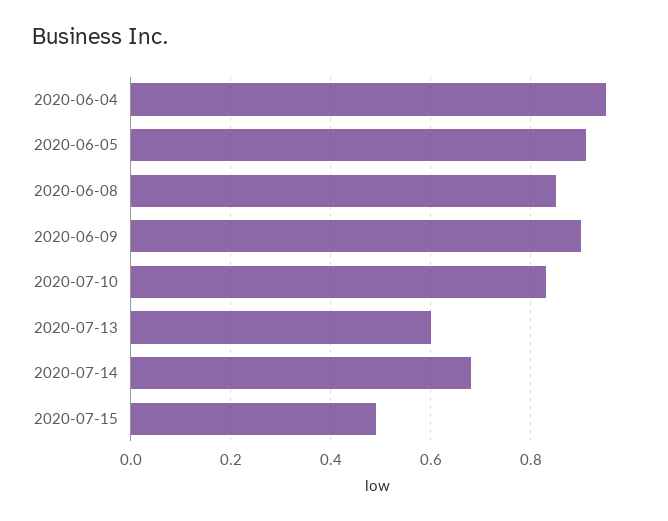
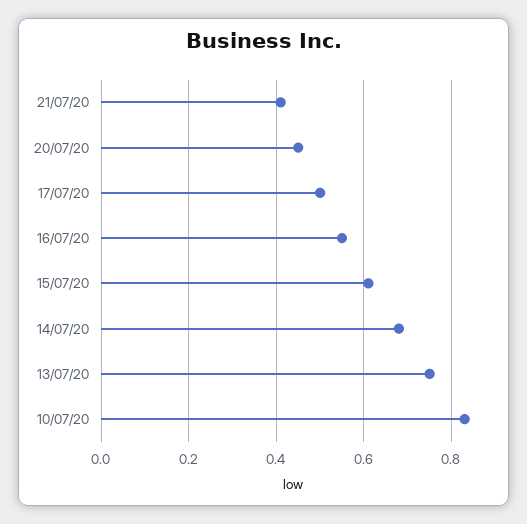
2020-06-04: 0.95 -> none
2020-06-05: 0.9 -> none
2020-06-08: 0.85 -> none
2020-06-09: 0.9 -> none
2020-07-13: 0.6 -> 0.75
2020-07-15: 0.5 -> 0.6
21/07/20: none -> 0.4
20/07/20: none -> 0.45
17/07/20: none -> 0.5
16/07/20: none -> 0.55

